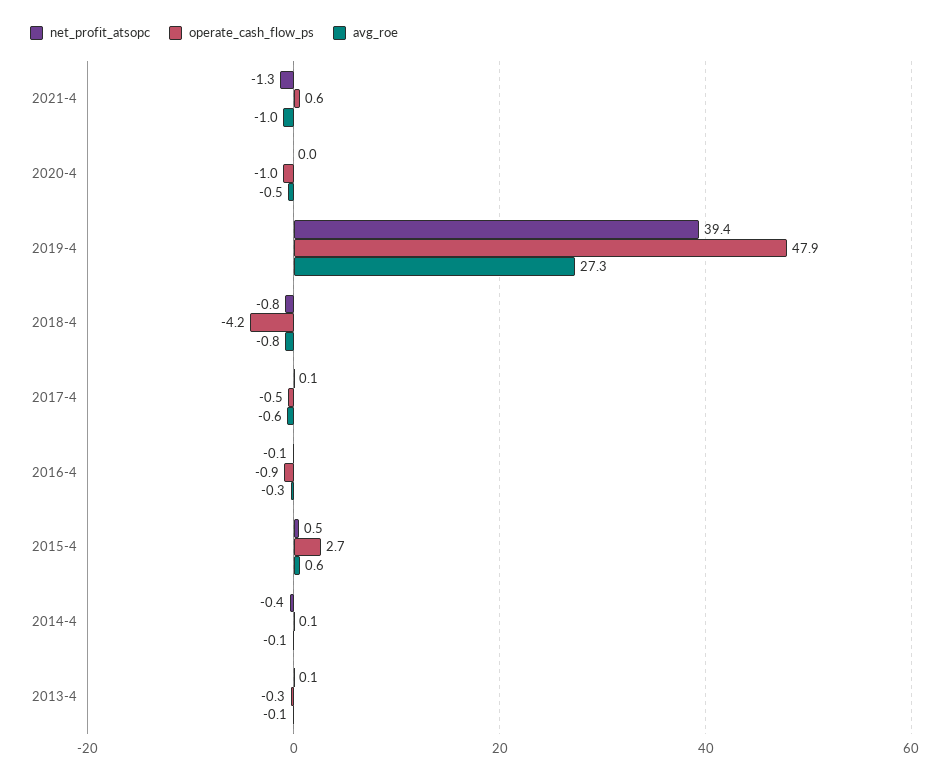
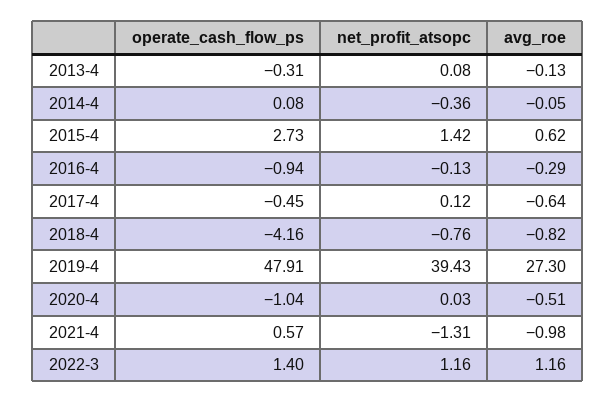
net_profit_atsopc, 2015-4: 0.5 -> 1.42
operate_cash_flow_ps, 2022-3: none -> 1.4
net_profit_atsopc, 2022-3: none -> 1.16
avg_roe, 2022-3: none -> 1.16

